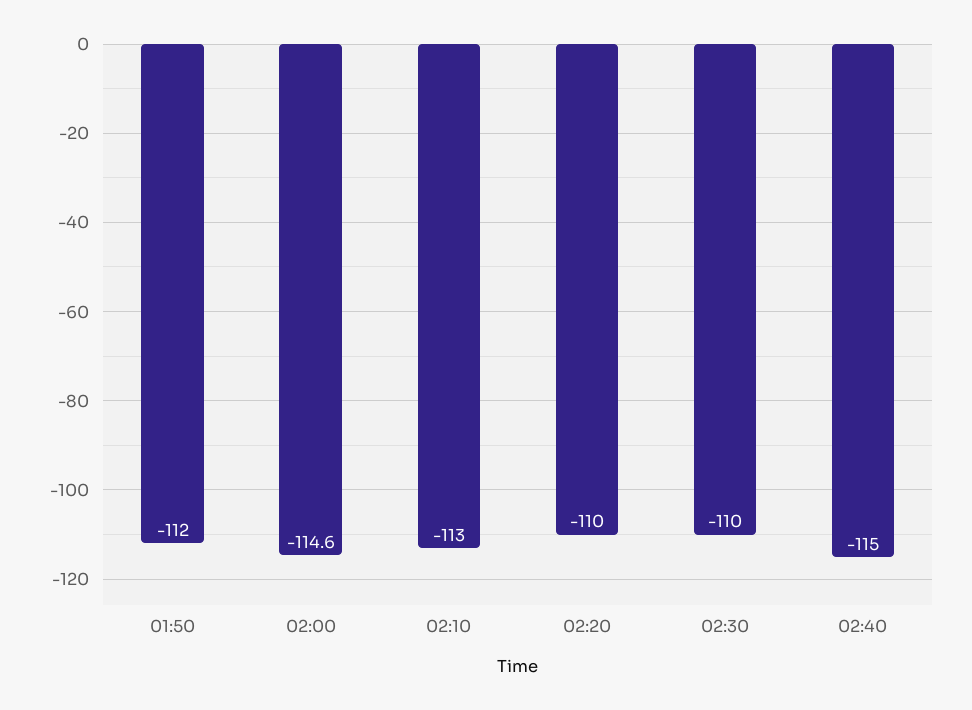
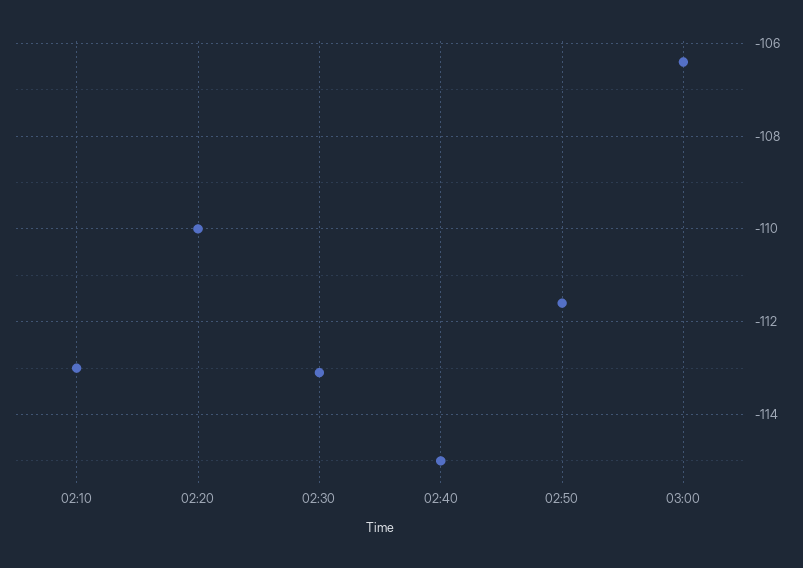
01:50: -112 -> none
02:00: -114.6 -> none
02:30: -110 -> -113
02:50: none -> -111.5
03:00: none -> -106.5

